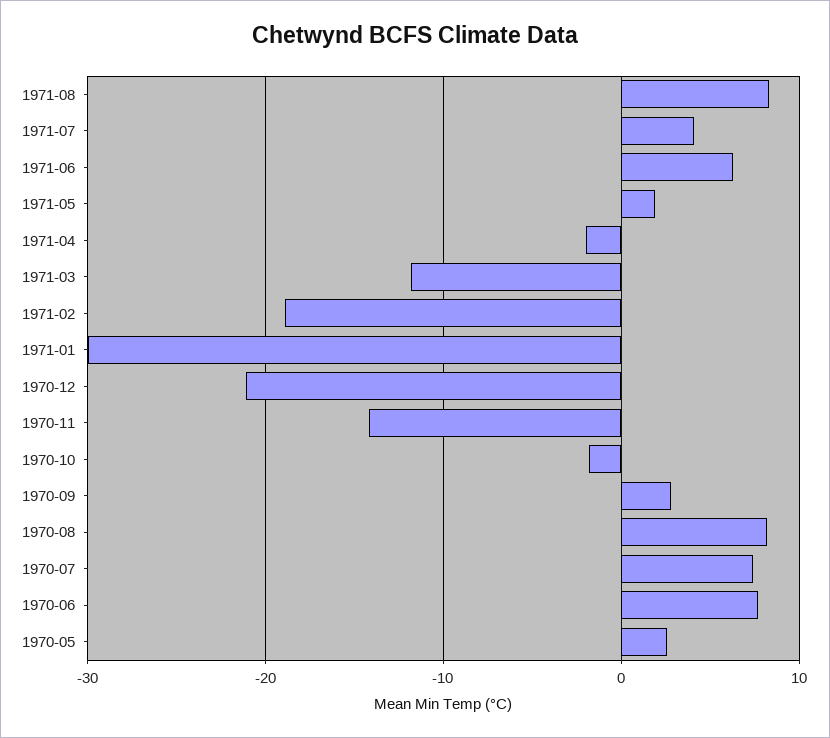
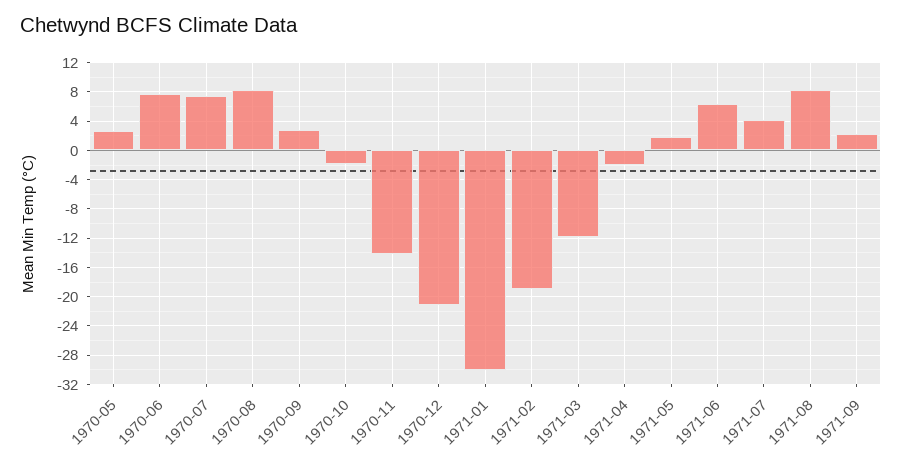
1971-09: none -> 2

